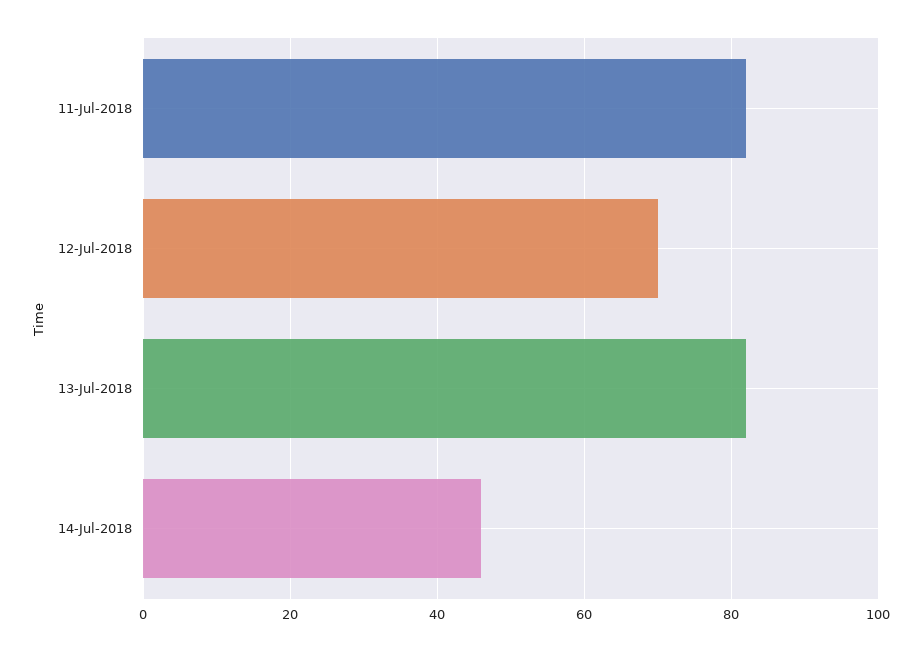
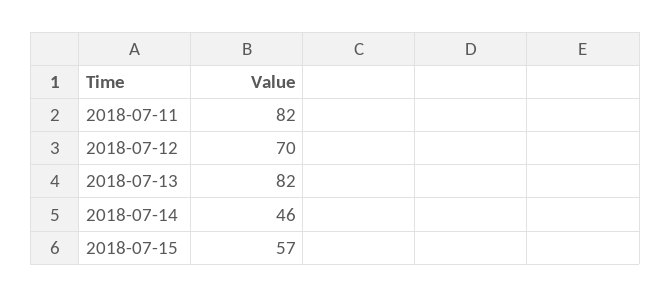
2018-07-15: none -> 57

